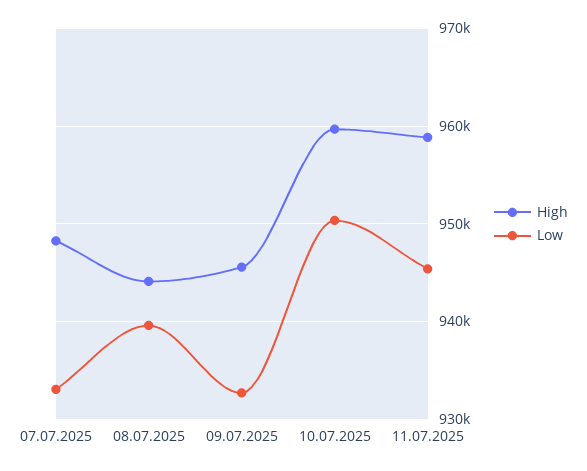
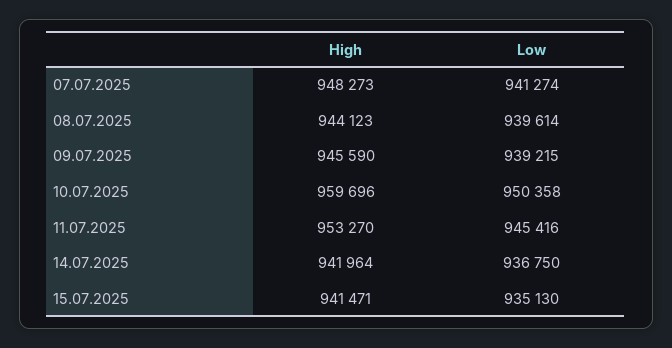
Low, 07.07.2025: 933000 -> 941274
Low, 09.07.2025: 933000 -> 939215
High, 11.07.2025: 959000 -> 953270
High, 14.07.2025: none -> 941964
Low, 14.07.2025: none -> 936750
High, 15.07.2025: none -> 941471
Low, 15.07.2025: none -> 935130

